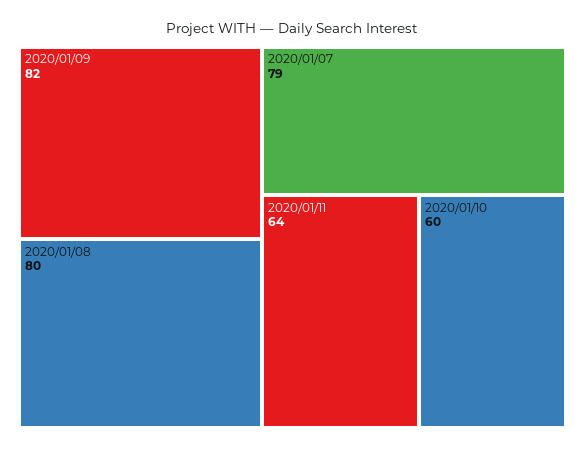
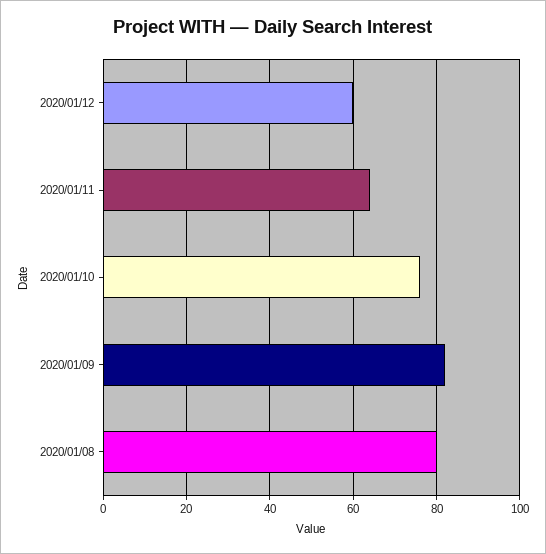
2020/01/07: 79 -> none
2020/01/10: 60 -> 75
2020/01/12: none -> 60

